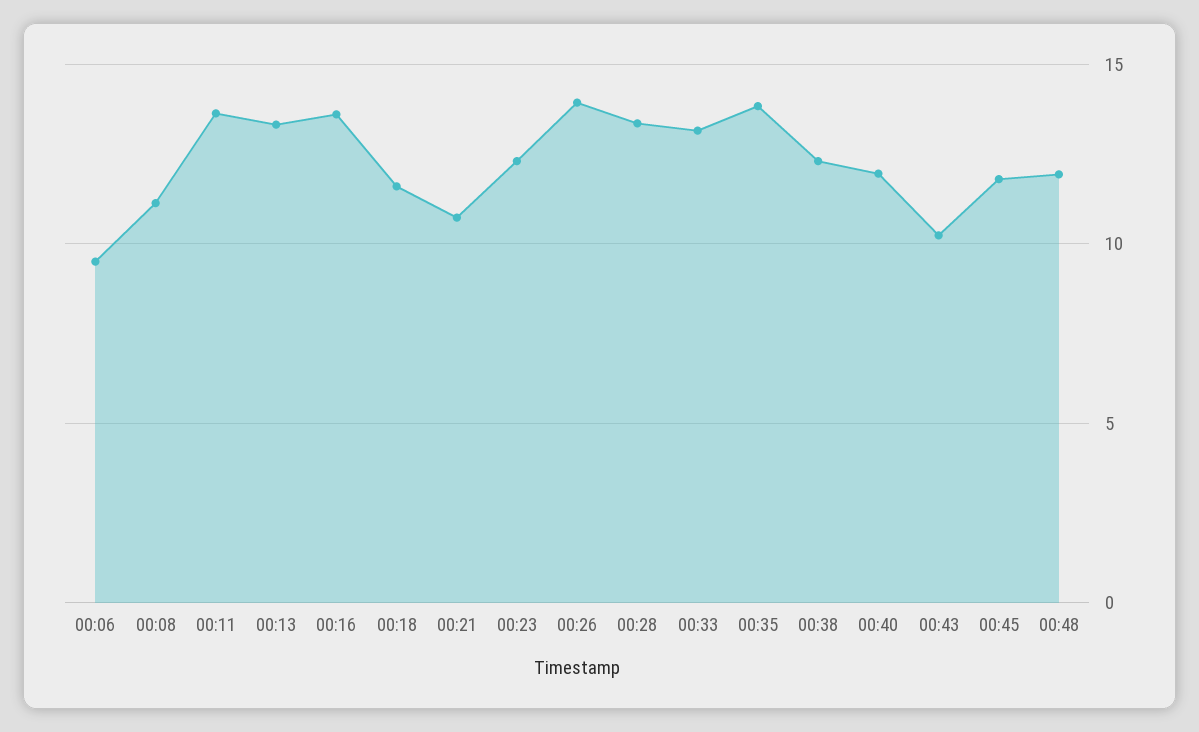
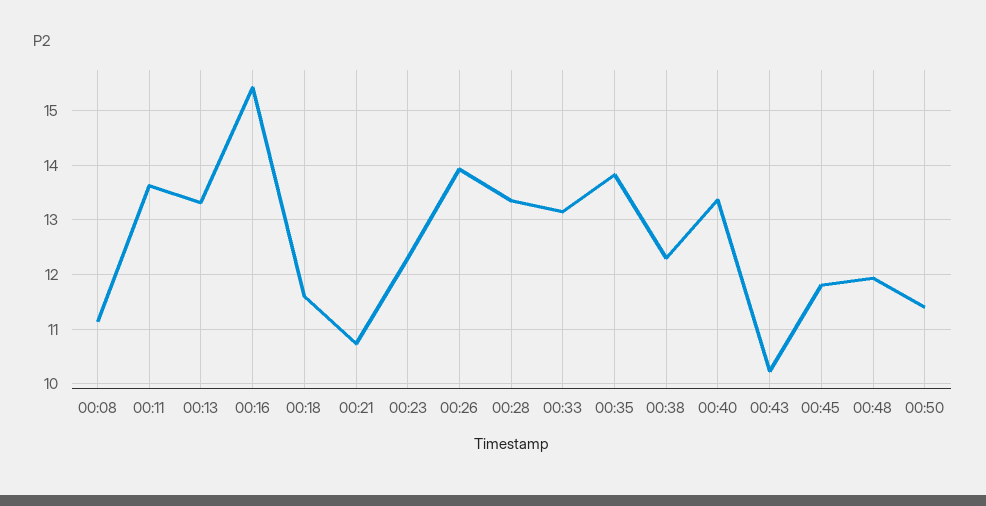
00:06: 9.5 -> none
00:16: 13.5 -> 15.4
00:40: 12 -> 13.4
00:50: none -> 11.4

